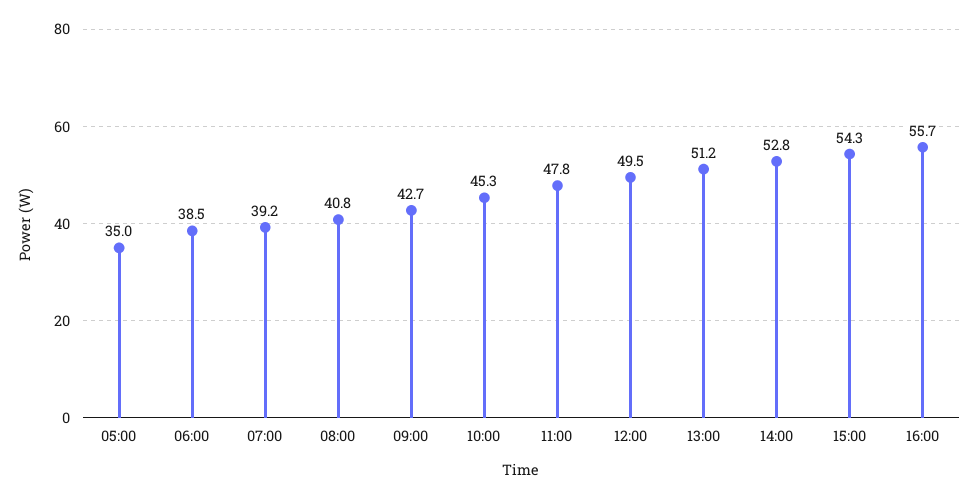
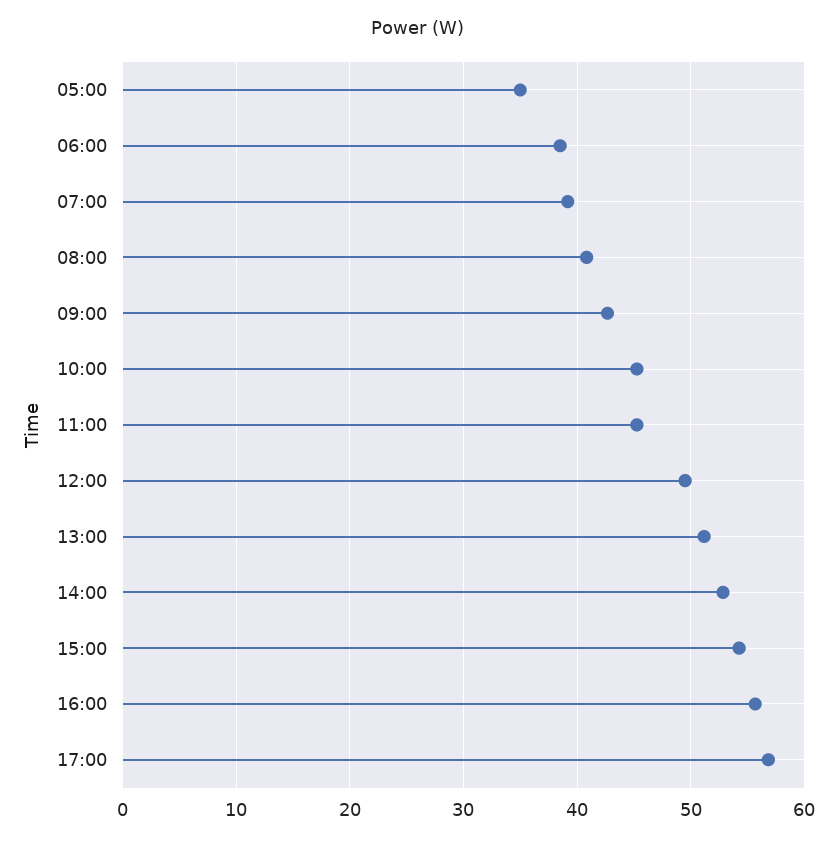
11:00: 47.8 -> 45
17:00: none -> 57

